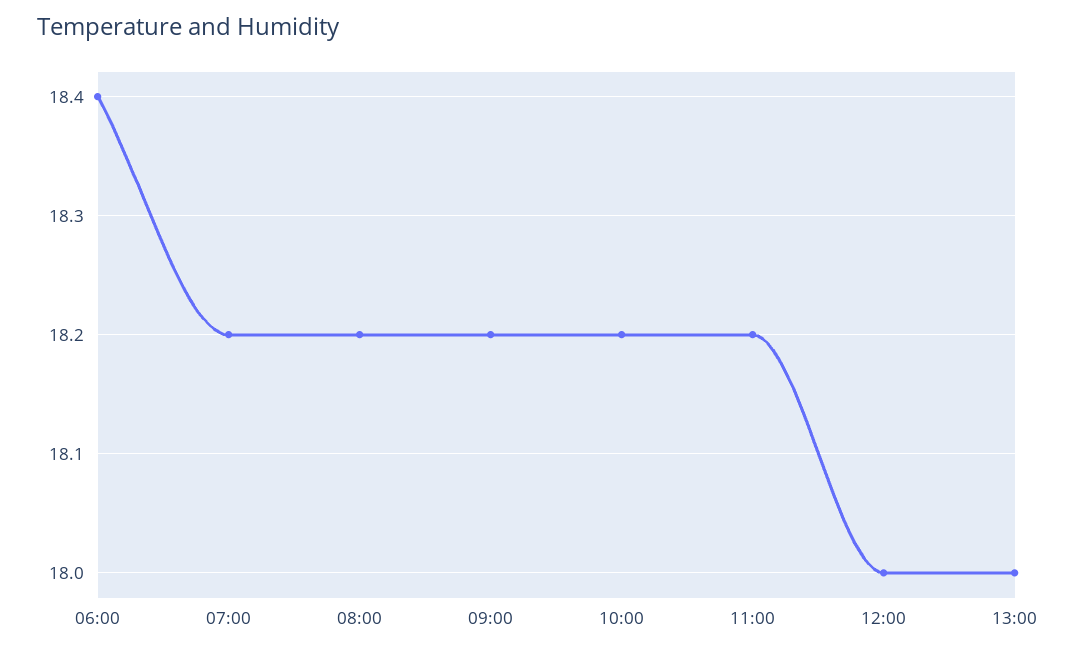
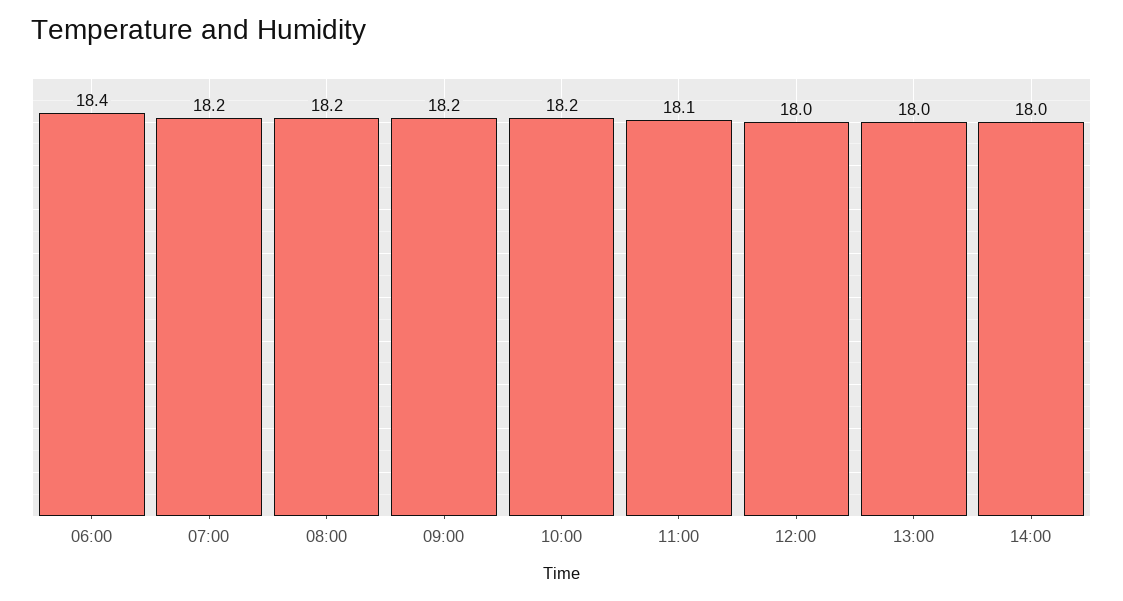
11:00: 18.2 -> 18.1
14:00: none -> 18

